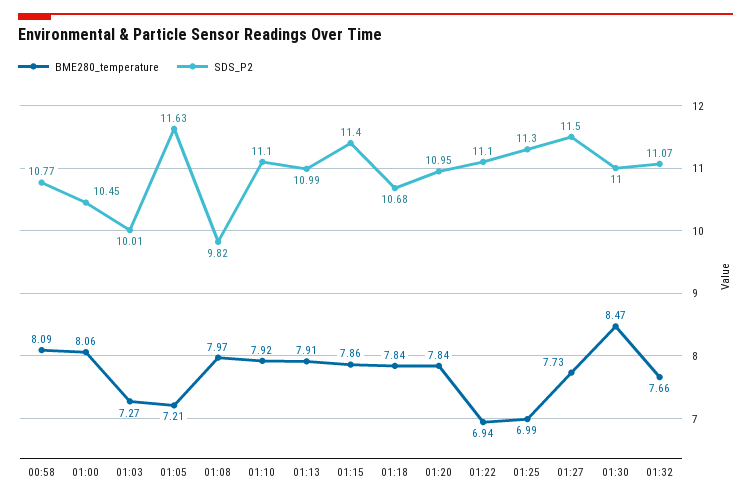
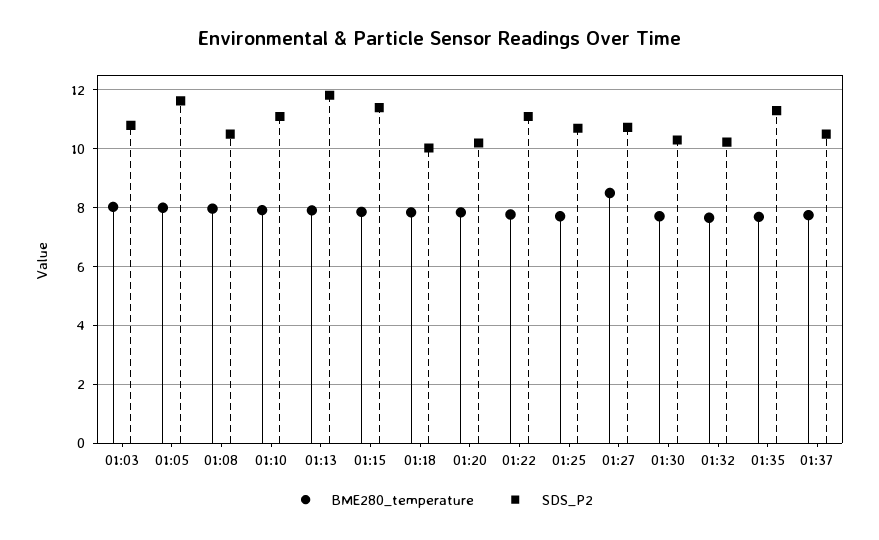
BME280_temperature, 00:58: 8.09 -> none
SDS_P2, 00:58: 10.77 -> none
BME280_temperature, 01:00: 8.06 -> none
SDS_P2, 01:00: 10.45 -> none
BME280_temperature, 01:03: 7.27 -> 8
SDS_P2, 01:03: 10.01 -> 10.75
BME280_temperature, 01:05: 7.21 -> 8
SDS_P2, 01:08: 9.82 -> 10.5
SDS_P2, 01:13: 10.99 -> 11.75
SDS_P2, 01:18: 10.68 -> 10
SDS_P2, 01:20: 10.95 -> 10.25
BME280_temperature, 01:22: 6.94 -> 7.75
BME280_temperature, 01:25: 6.99 -> 7.75
SDS_P2, 01:25: 11.3 -> 10.75
BME280_temperature, 01:27: 7.73 -> 8.5
SDS_P2, 01:27: 11.5 -> 10.75
BME280_temperature, 01:30: 8.47 -> 7.75
SDS_P2, 01:30: 11 -> 10.25
SDS_P2, 01:32: 11.07 -> 10.25
BME280_temperature, 01:35: none -> 7.75
SDS_P2, 01:35: none -> 11.25
BME280_temperature, 01:37: none -> 7.75
SDS_P2, 01:37: none -> 10.5

